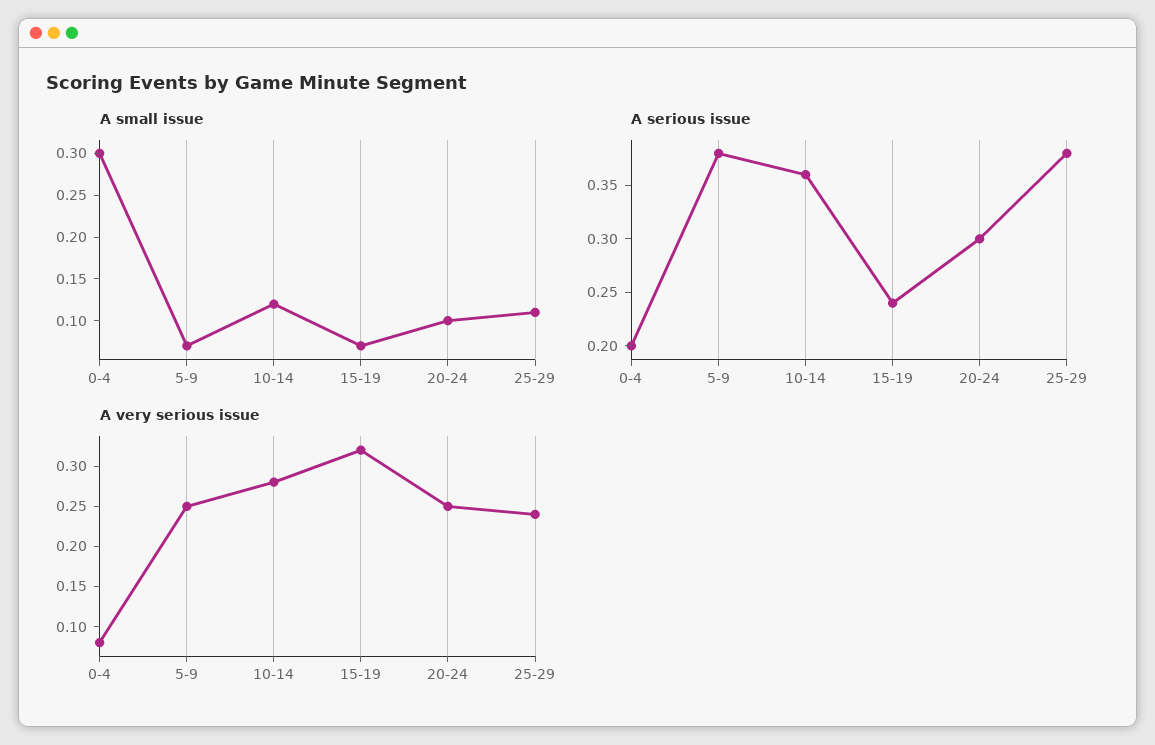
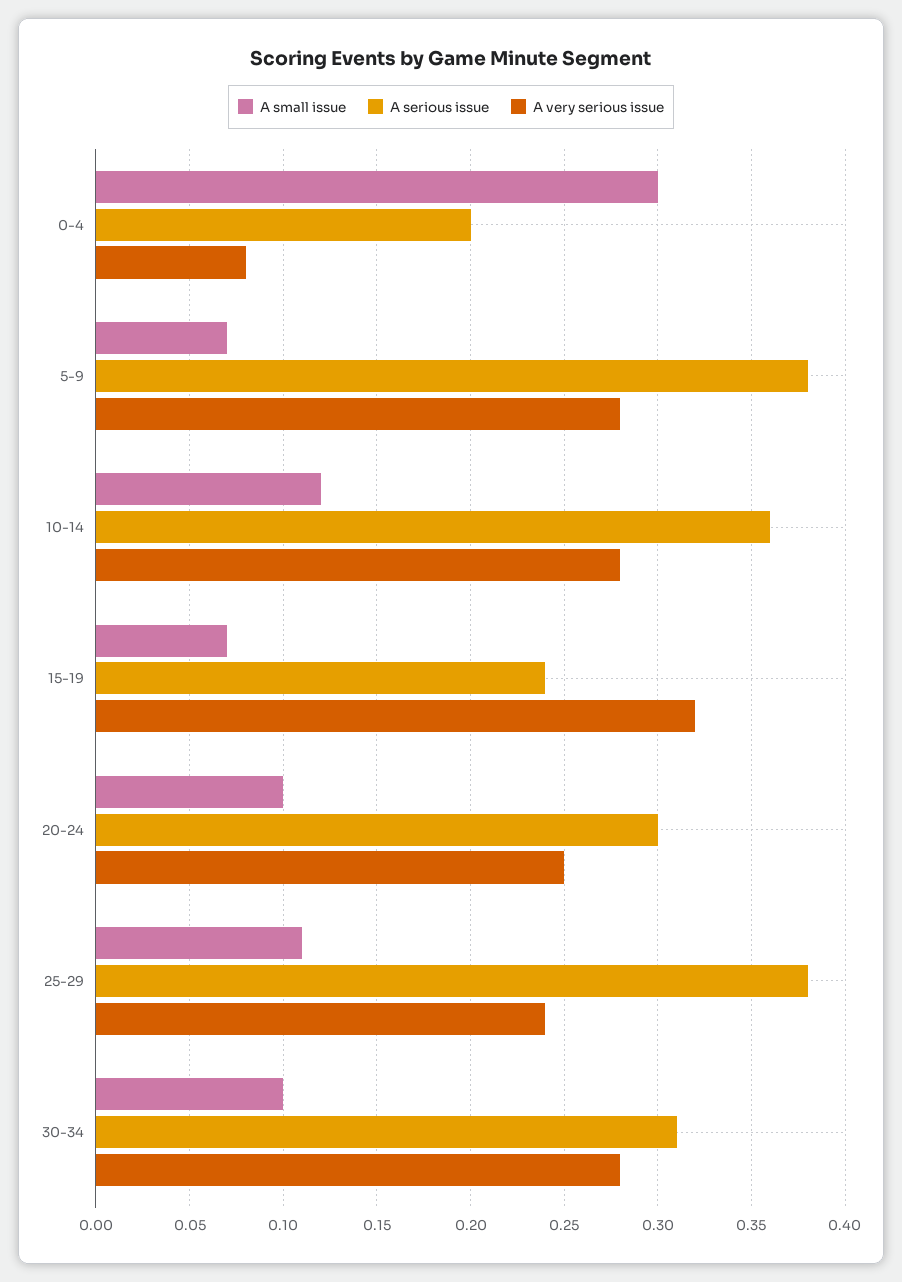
A very serious issue, 5-9: 0.25 -> 0.28
A small issue, 30-34: none -> 0.1
A serious issue, 30-34: none -> 0.31
A very serious issue, 30-34: none -> 0.28

